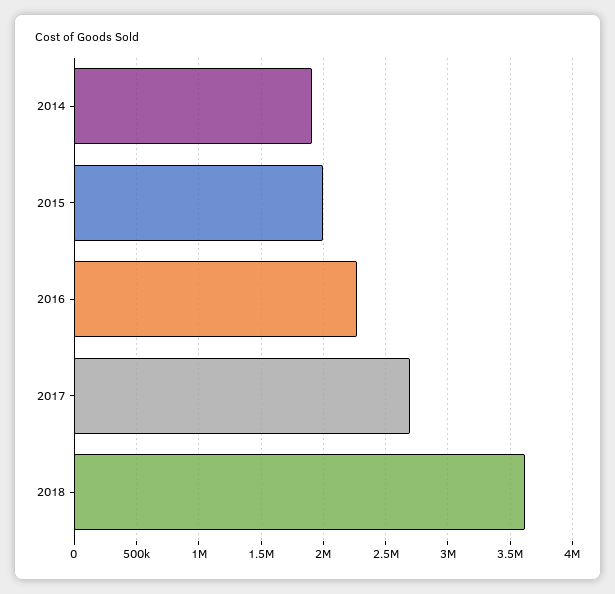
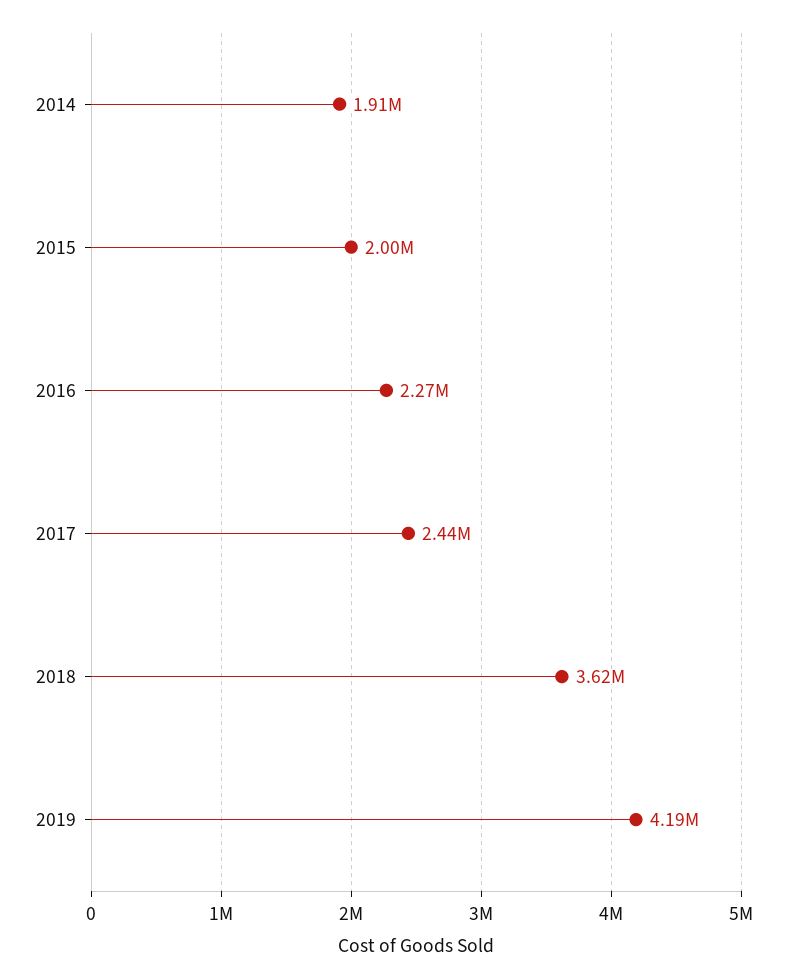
2017: 2700000 -> 2440000
2019: none -> 4190000

